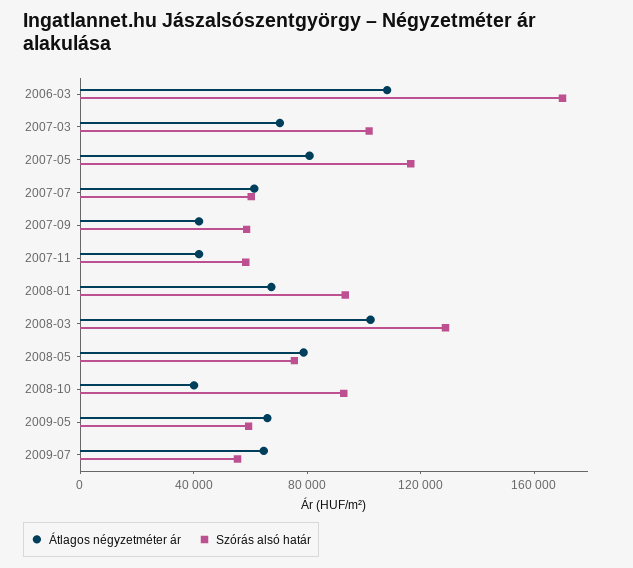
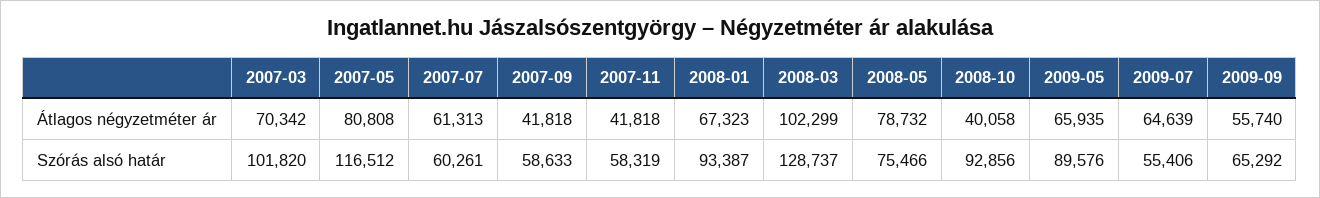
Átlagos négyzetméter ár, 2006-03: 110000 -> none
Szórás alsó határ, 2006-03: 170000 -> none
Szórás alsó határ, 2009-05: 60000 -> 89576
Átlagos négyzetméter ár, 2009-09: none -> 55740
Szórás alsó határ, 2009-09: none -> 65292

